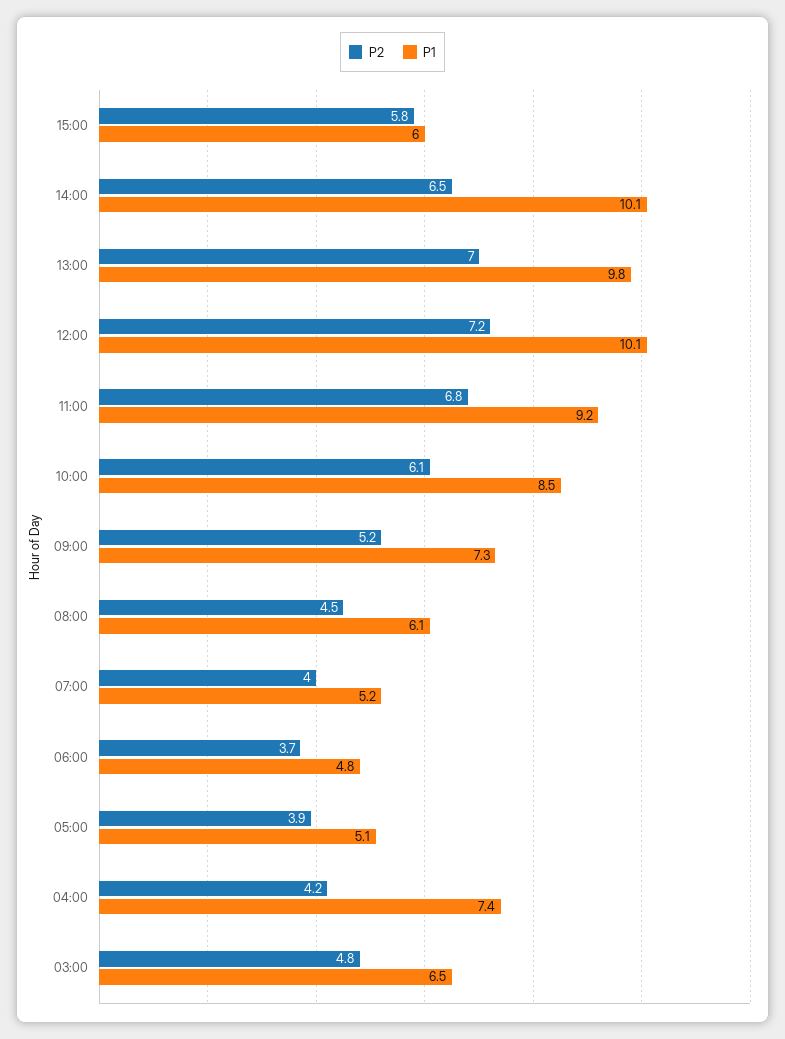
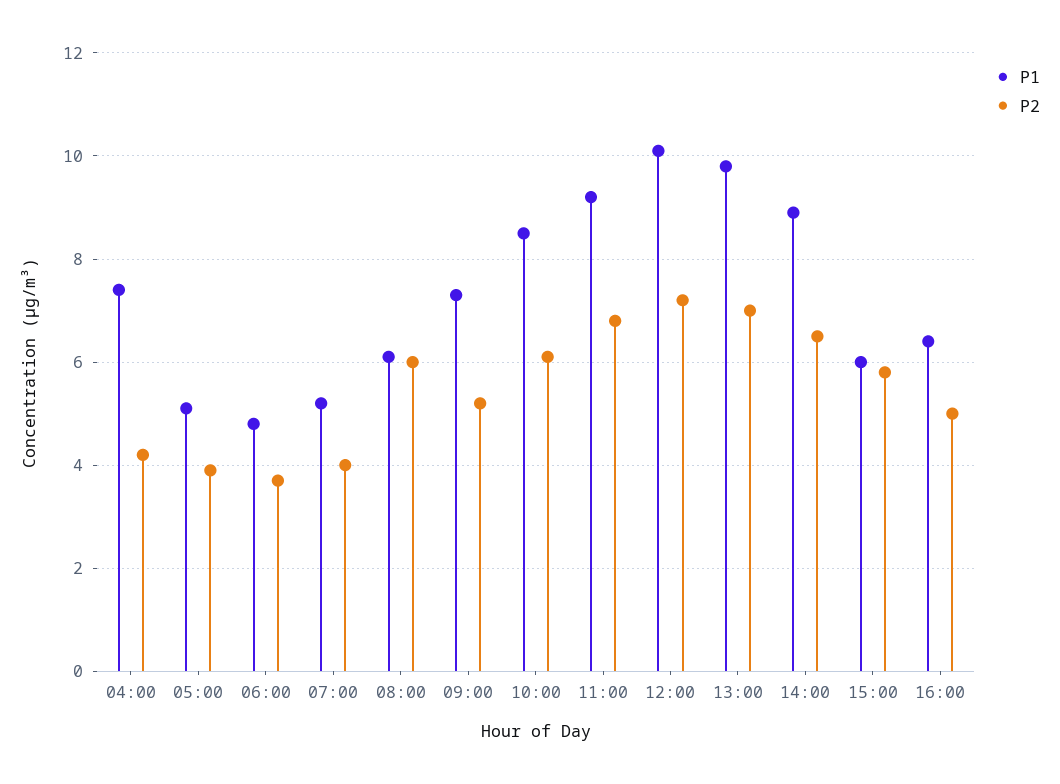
P1, 14:00: 10.1 -> 9
P2, 08:00: 4.5 -> 6
P2, 03:00: 4.8 -> none
P1, 03:00: 6.5 -> none
P1, 16:00: none -> 6.5
P2, 16:00: none -> 5

